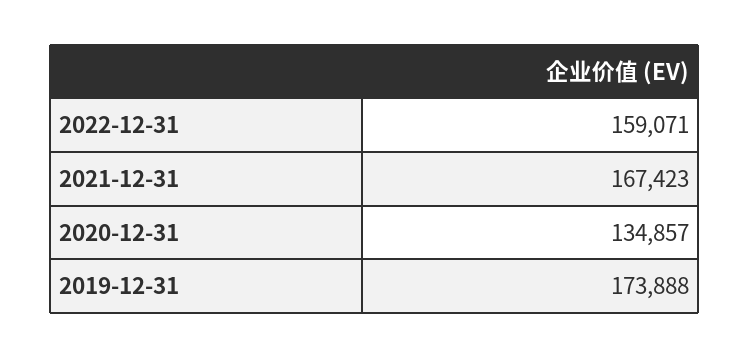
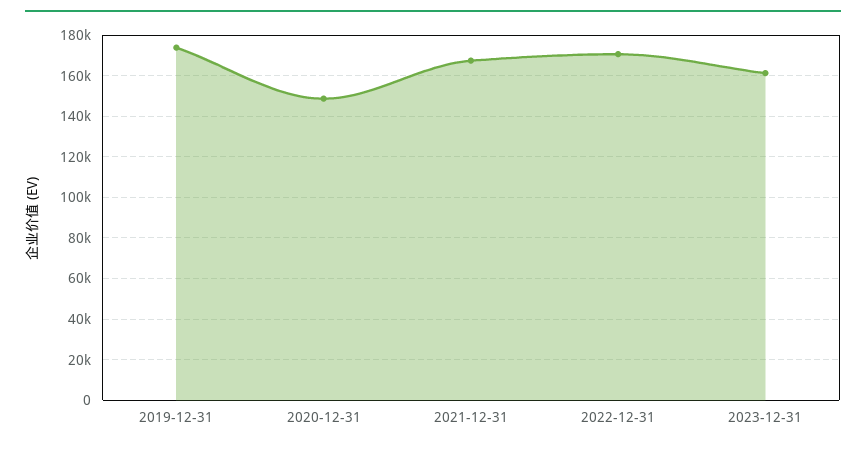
2022-12-31: 159071 -> 170000
2020-12-31: 134857 -> 150000
2023-12-31: none -> 160000

